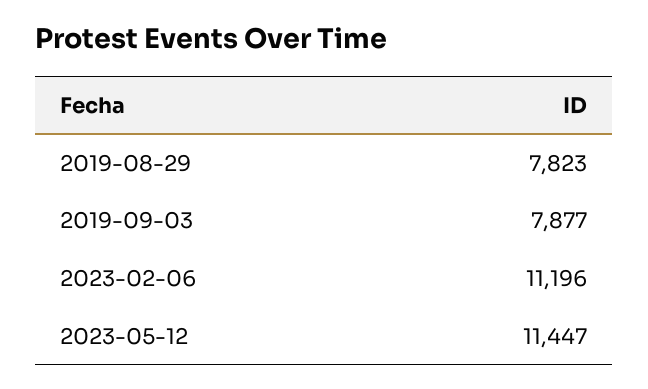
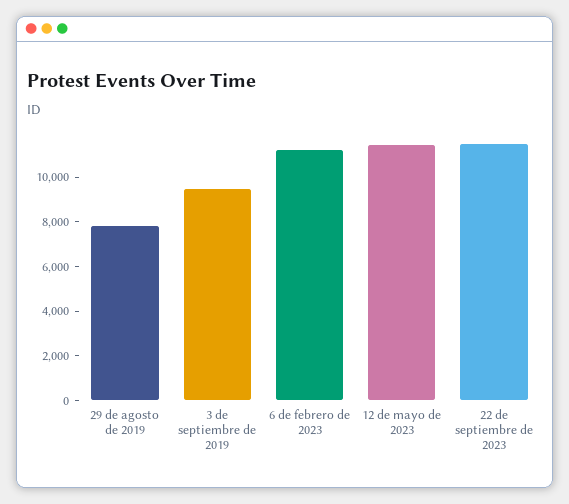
2019-09-03: 7877 -> 9500
22 de septiembre de 2023: none -> 11500

